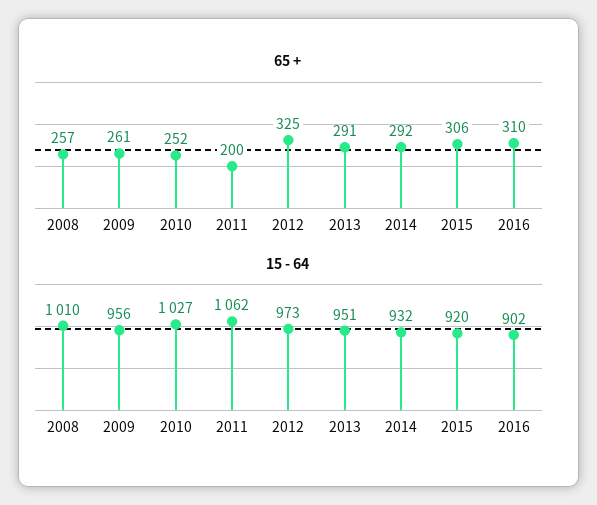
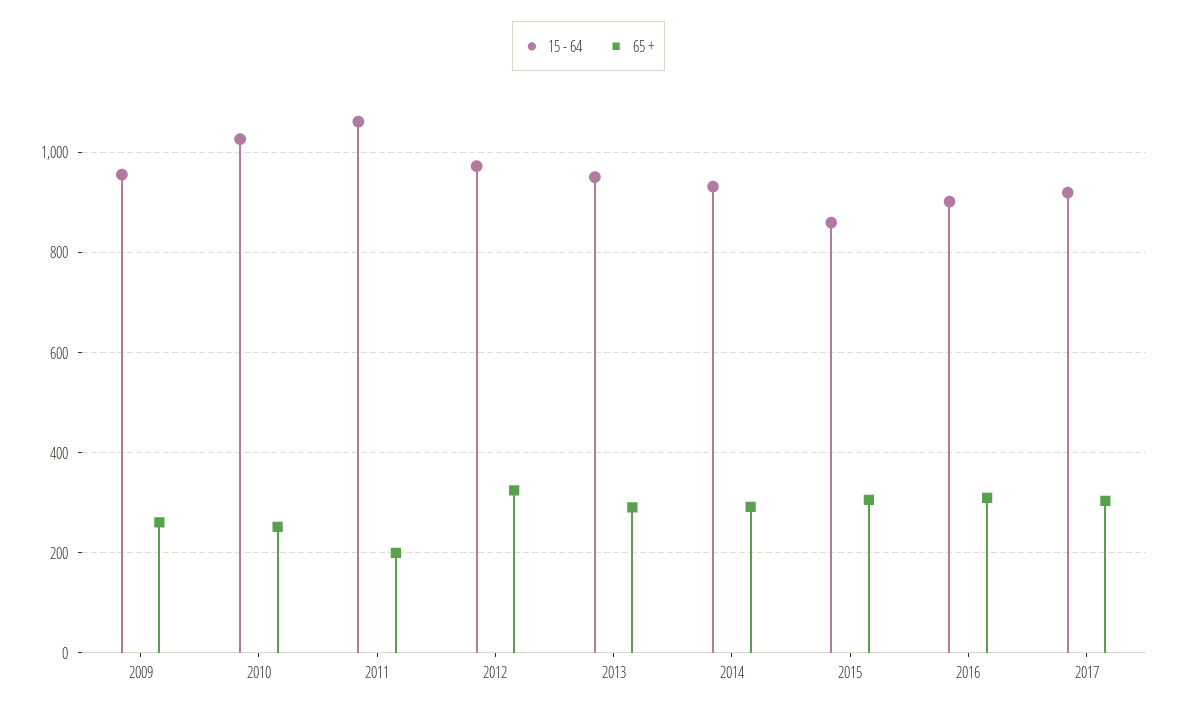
65 +, 2008: 257 -> none
15 - 64, 2008: 1010 -> none
15 - 64, 2015: 920 -> 860
15 - 64, 2017: none -> 920
65 +, 2017: none -> 300

